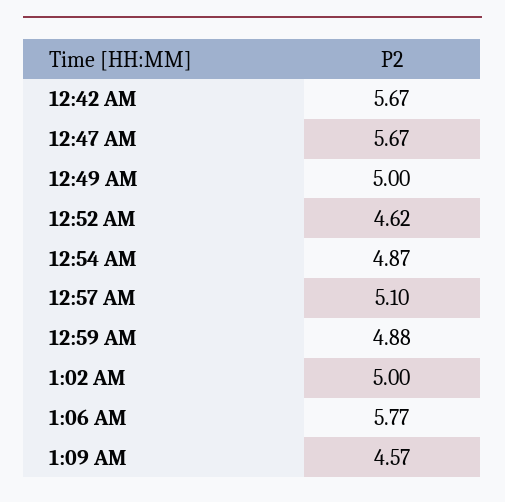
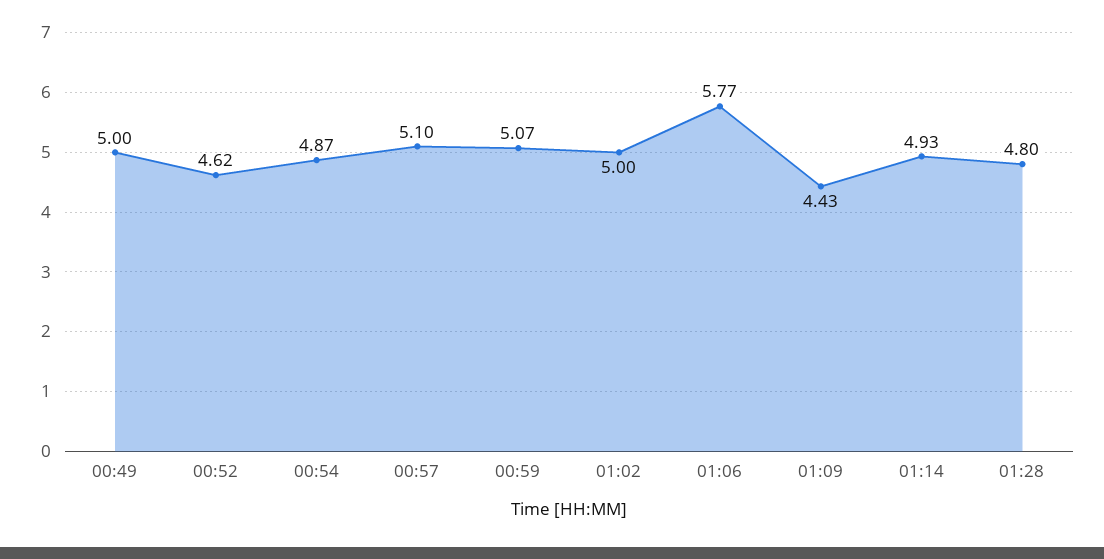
12:42 AM: 5.67 -> none
12:47 AM: 5.67 -> none
12:59 AM: 4.88 -> 5.07
1:09 AM: 4.57 -> 4.43
01:14: none -> 4.93
01:28: none -> 4.8

